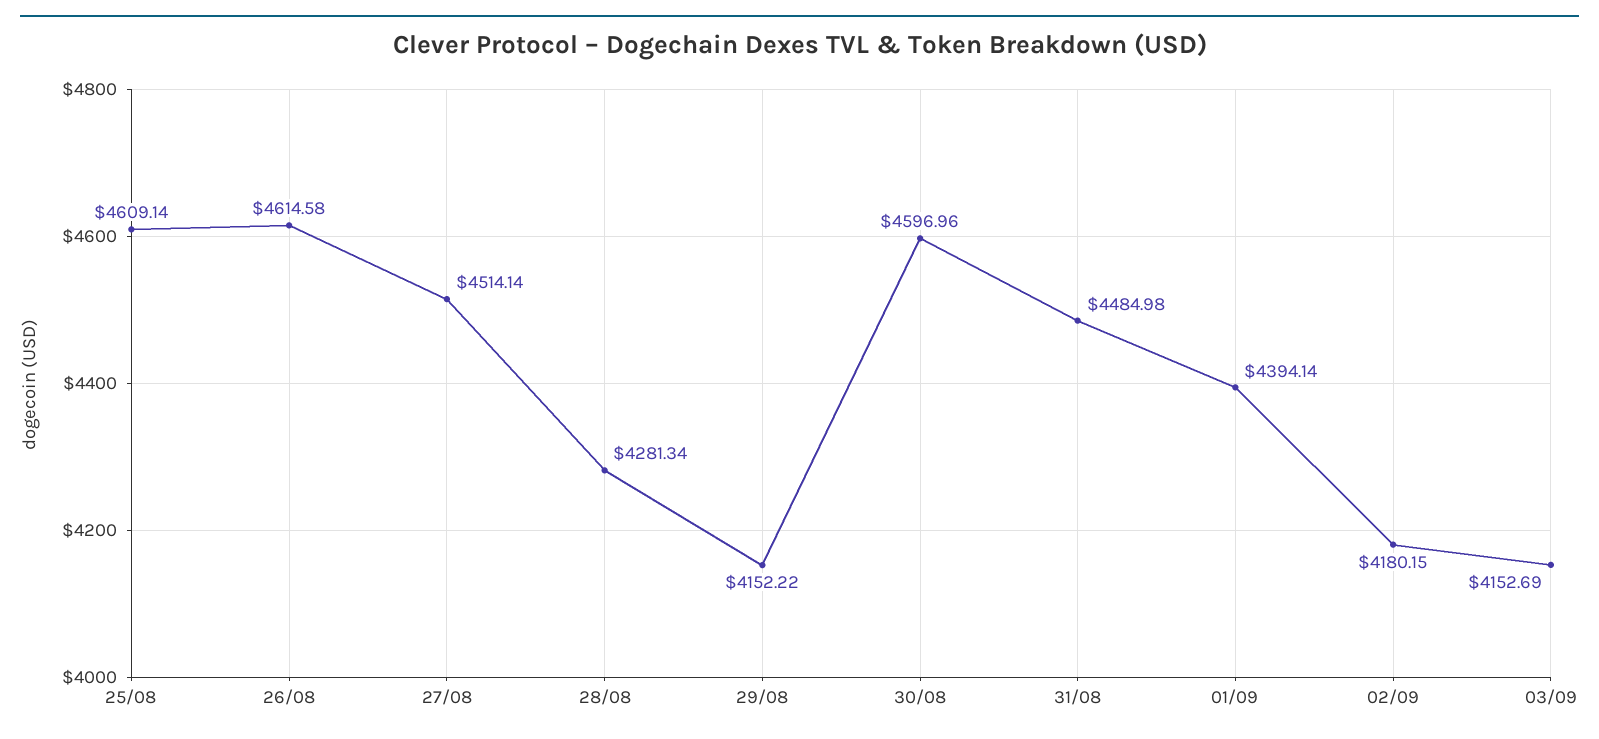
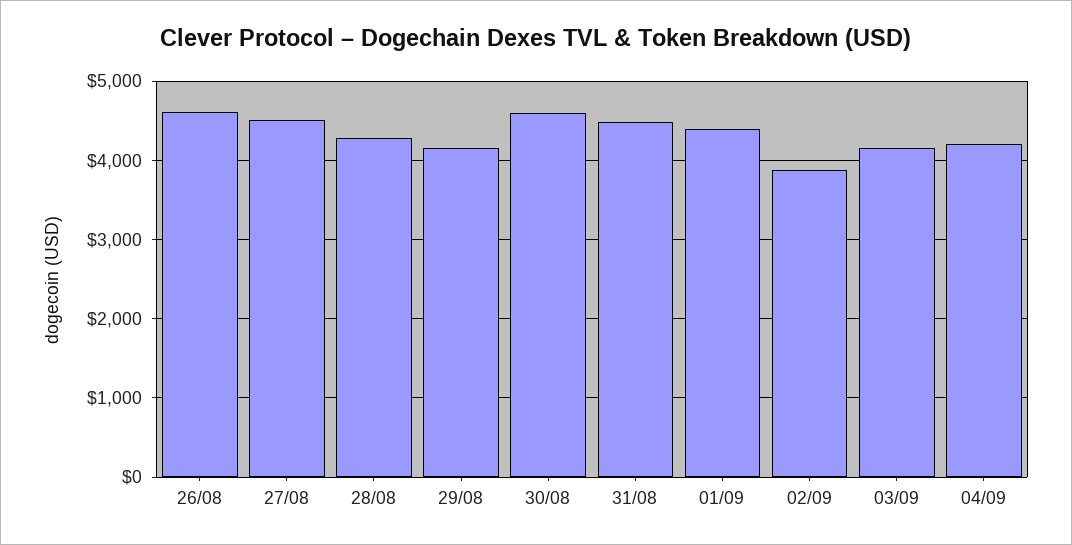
25/08: 4609.14 -> none
02/09: 4180.15 -> 3900
04/09: none -> 4200

